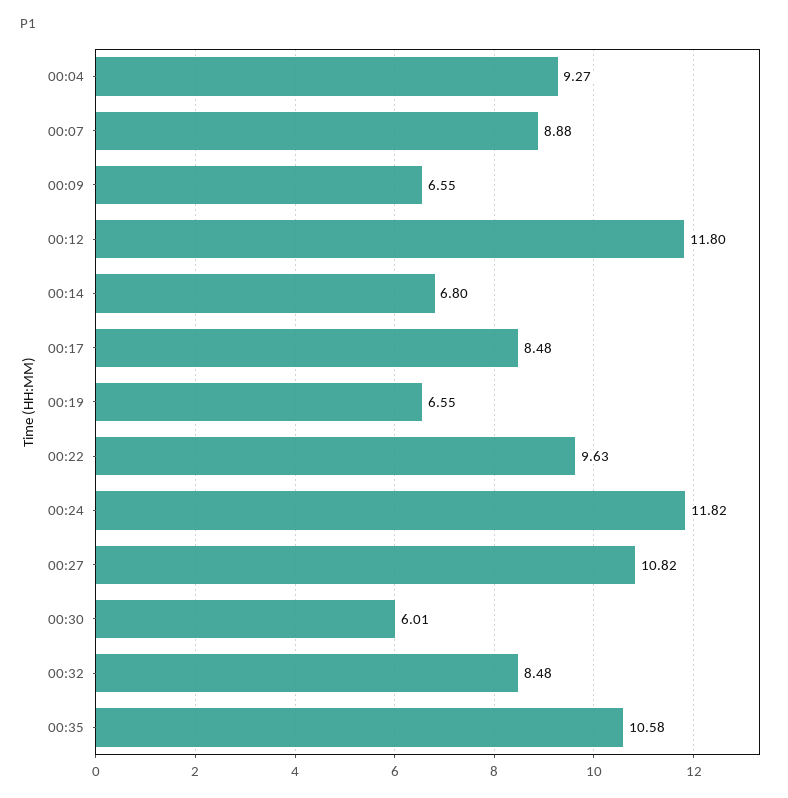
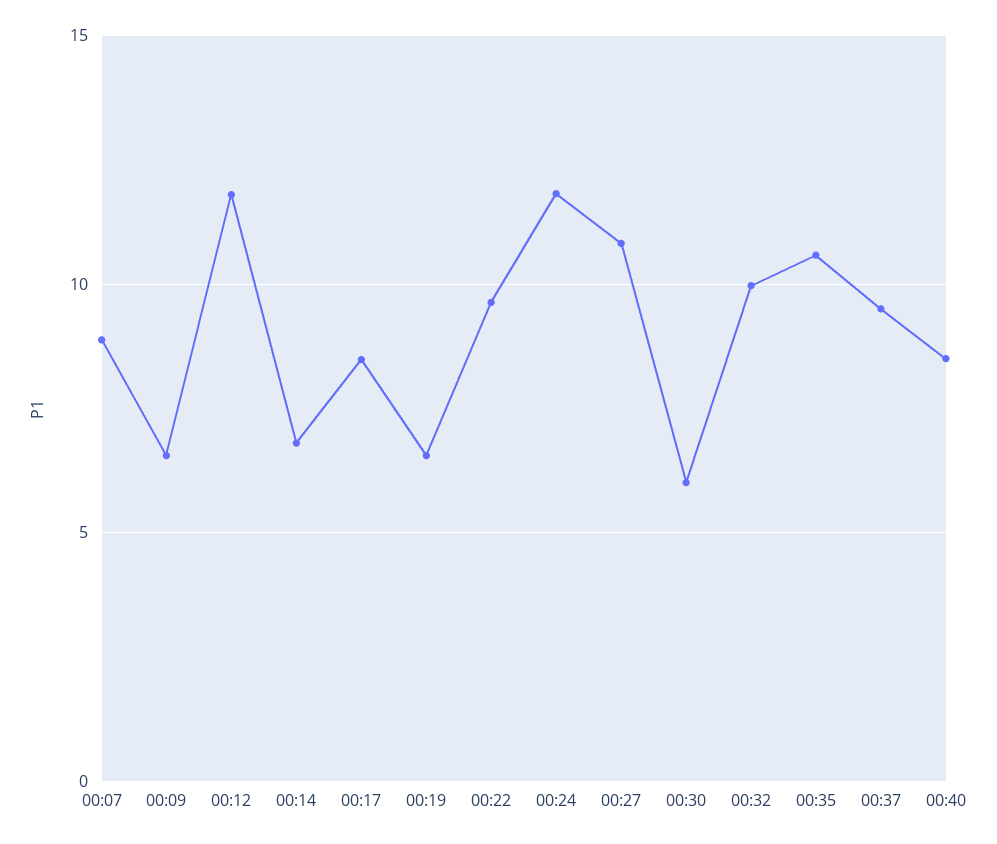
00:04: 9.27 -> none
00:32: 8.48 -> 10
00:37: none -> 9.5
00:40: none -> 8.5

